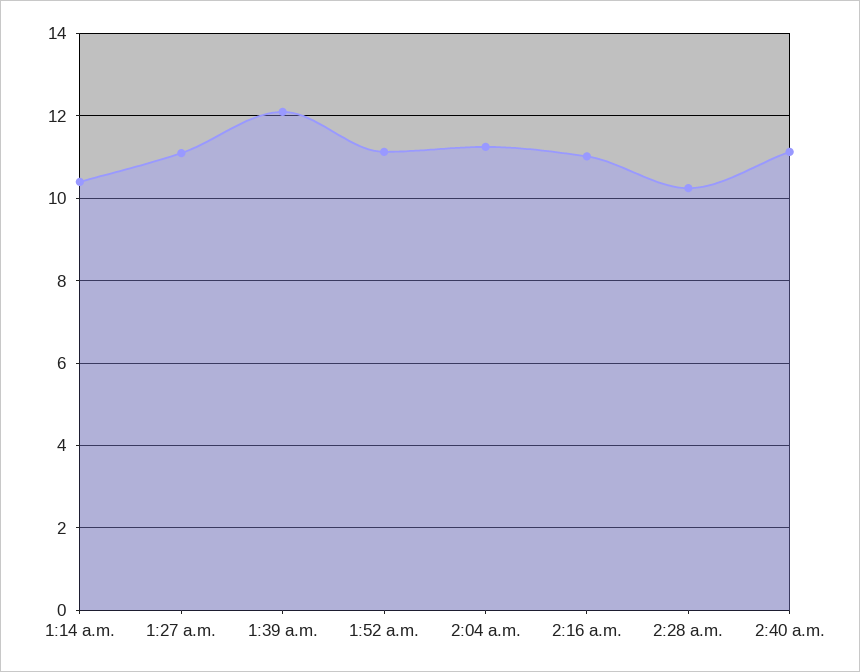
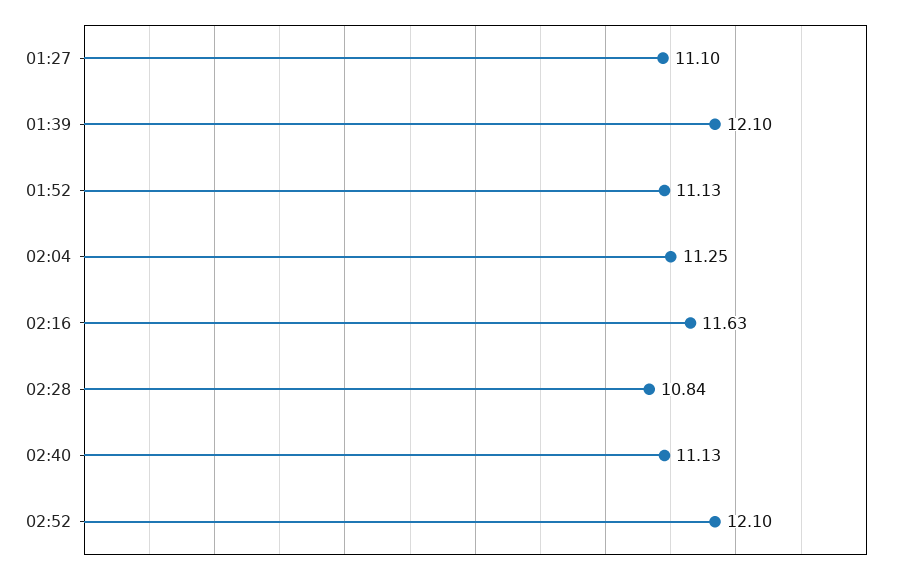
1:14 a.m.: 10.4 -> none
2:16 a.m.: 11 -> 11.63
2:28 a.m.: 10.2 -> 10.84
02:52: none -> 12.1

